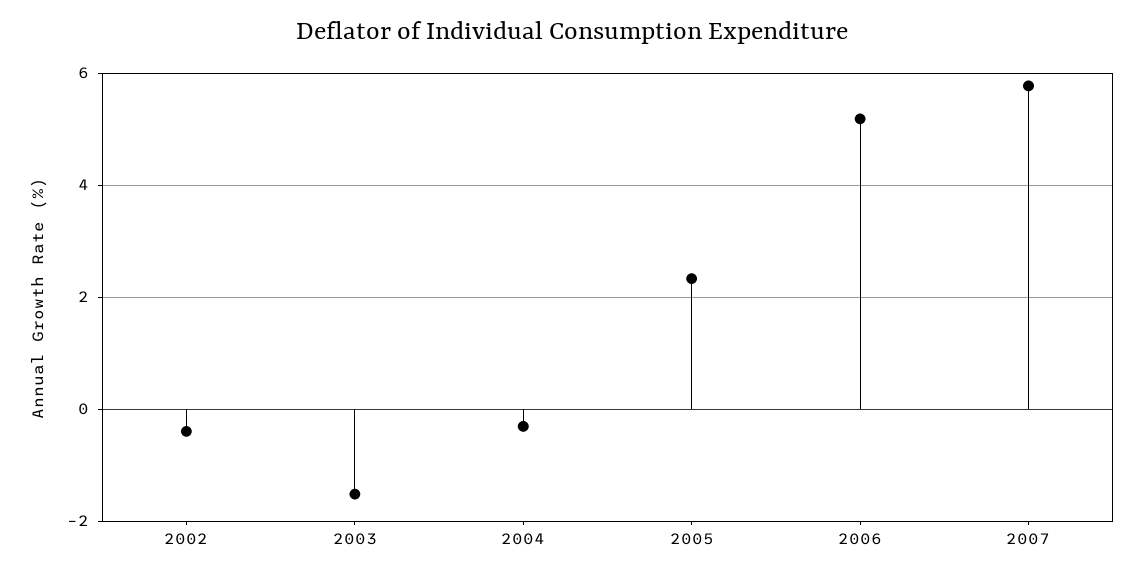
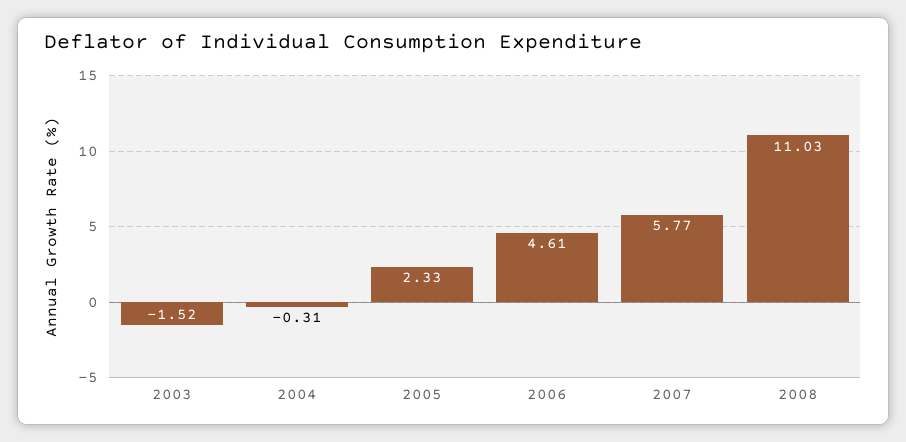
2002: -0.4 -> none
2006: 5.2 -> 4.61
2008: none -> 11.03

